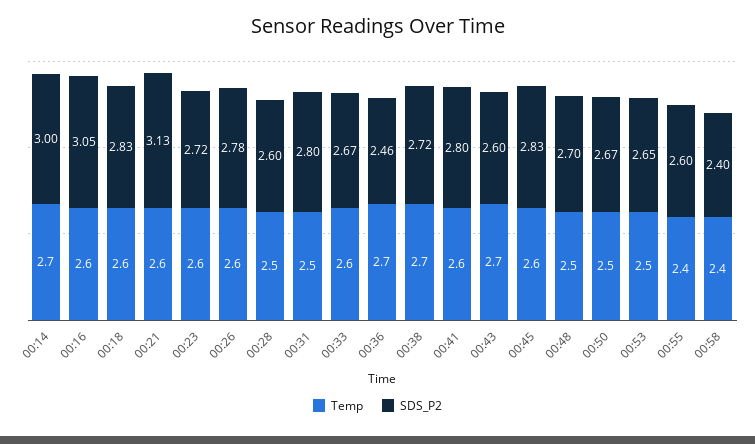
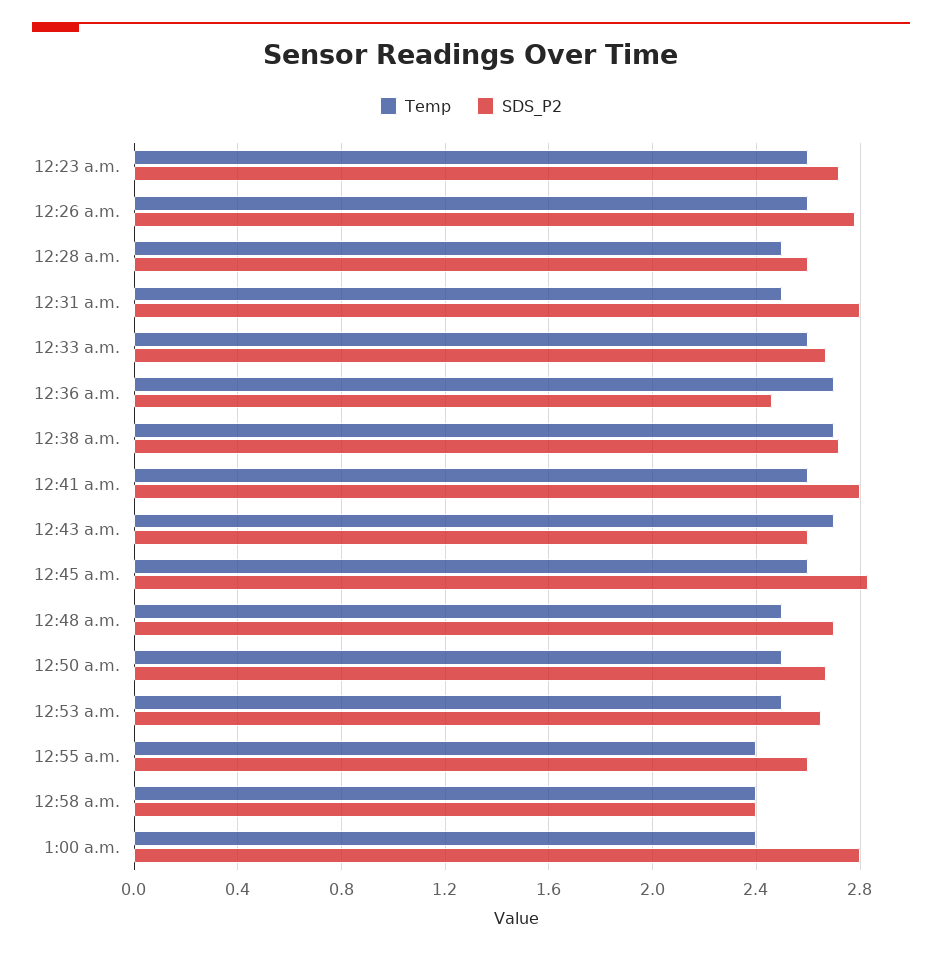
Temp, 00:14: 2.7 -> none
SDS_P2, 00:14: 3 -> none
Temp, 00:16: 2.6 -> none
SDS_P2, 00:16: 3.05 -> none
Temp, 00:18: 2.6 -> none
SDS_P2, 00:18: 2.83 -> none
Temp, 00:21: 2.6 -> none
SDS_P2, 00:21: 3.13 -> none
Temp, 1:00 a.m.: none -> 2.4
SDS_P2, 1:00 a.m.: none -> 2.8

